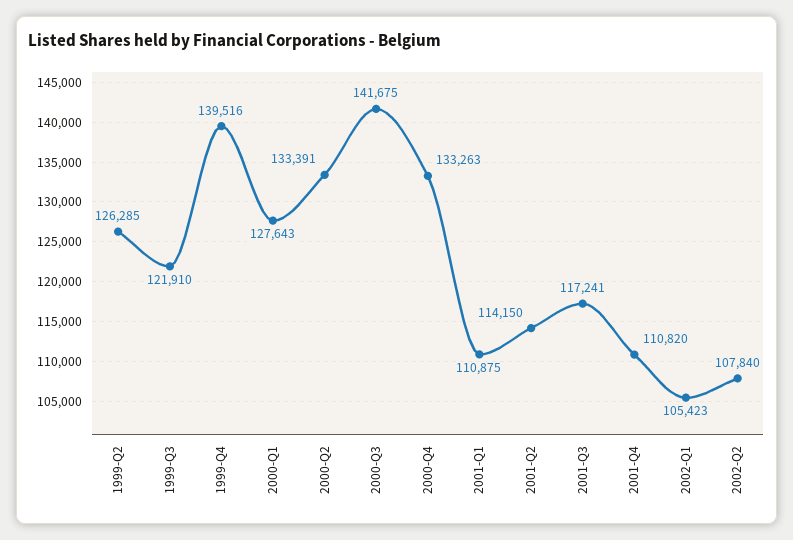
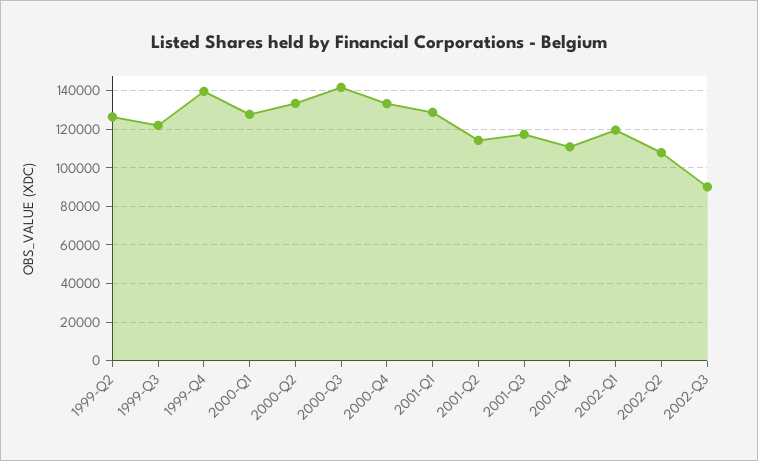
2001-Q1: 110875 -> 130000
2002-Q1: 105423 -> 120000
2002-Q3: none -> 90000

